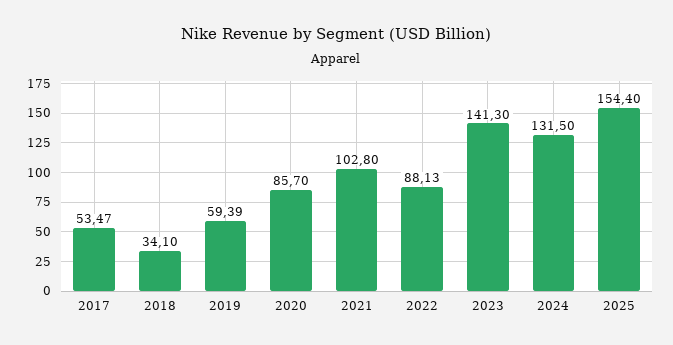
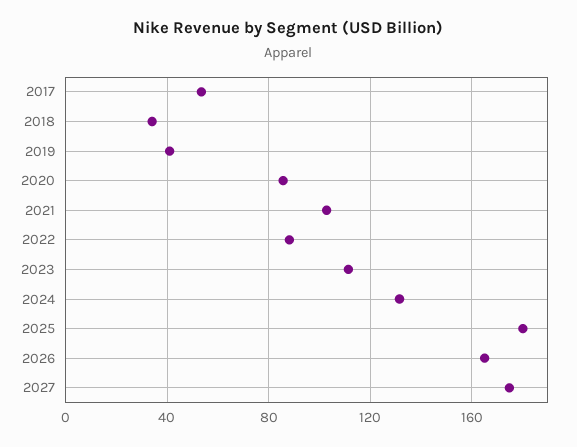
2019: 59.39 -> 40
2023: 141.3 -> 110
2025: 154.4 -> 180
2026: none -> 165
2027: none -> 175

